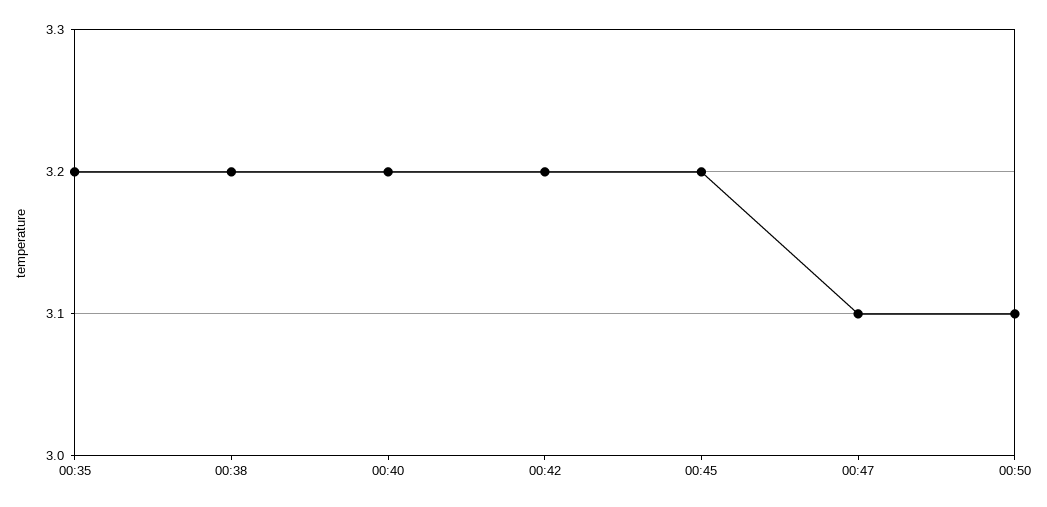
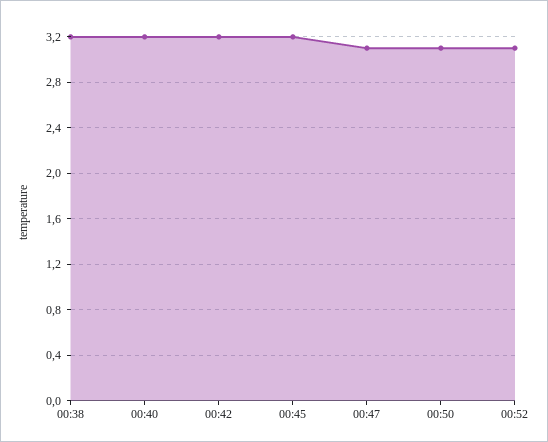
00:35: 3.2 -> none
00:52: none -> 3.1

